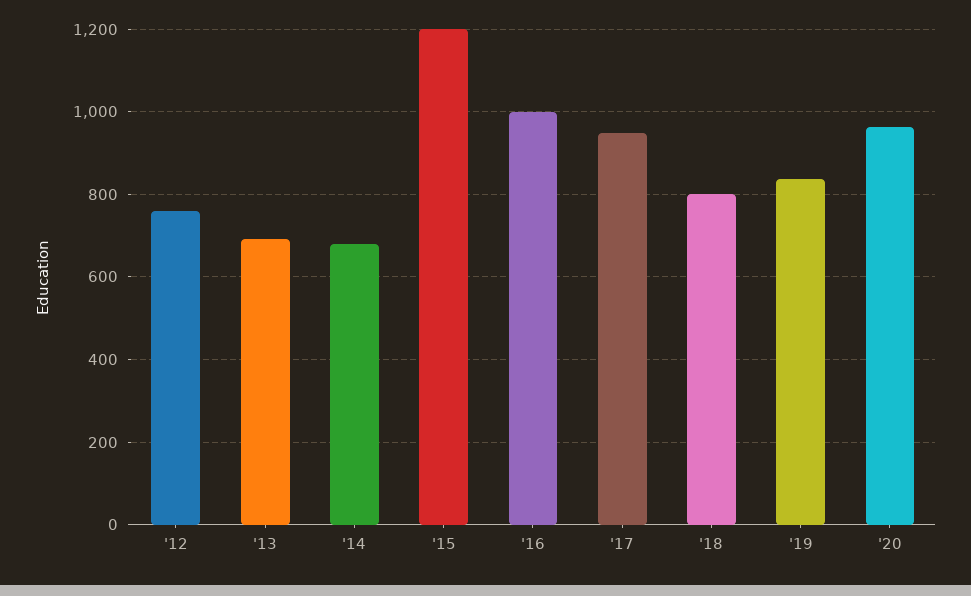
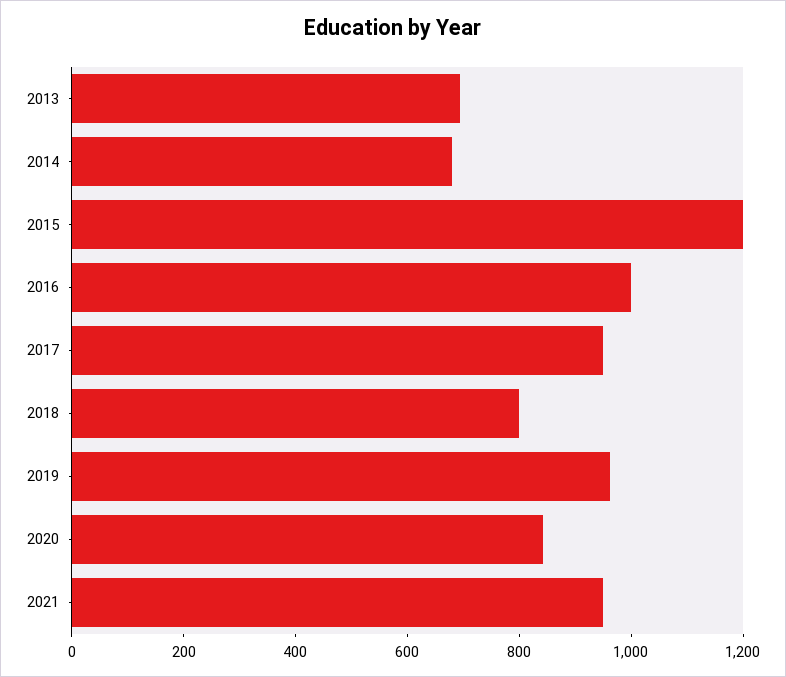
'12: 760 -> none
'19: 840 -> 950
'20: 960 -> 850
2021: none -> 950

